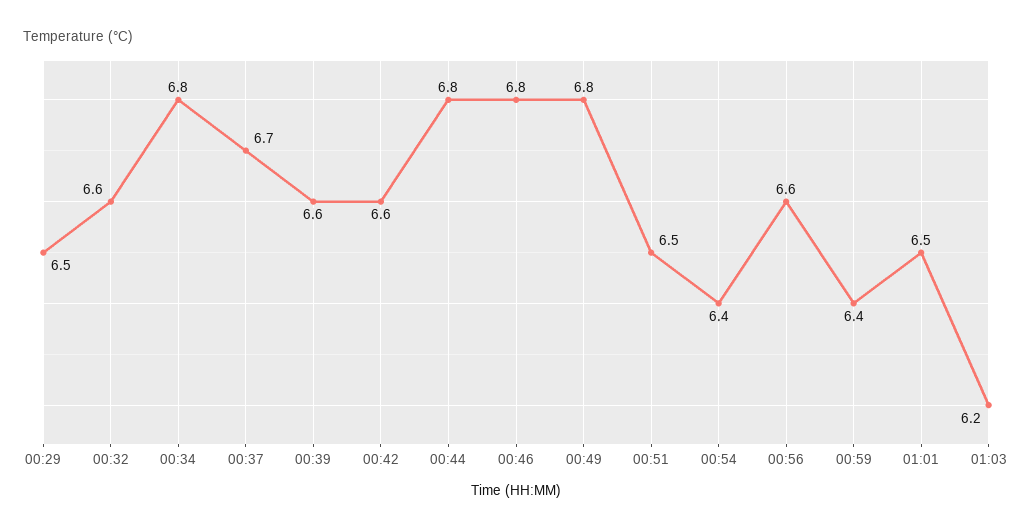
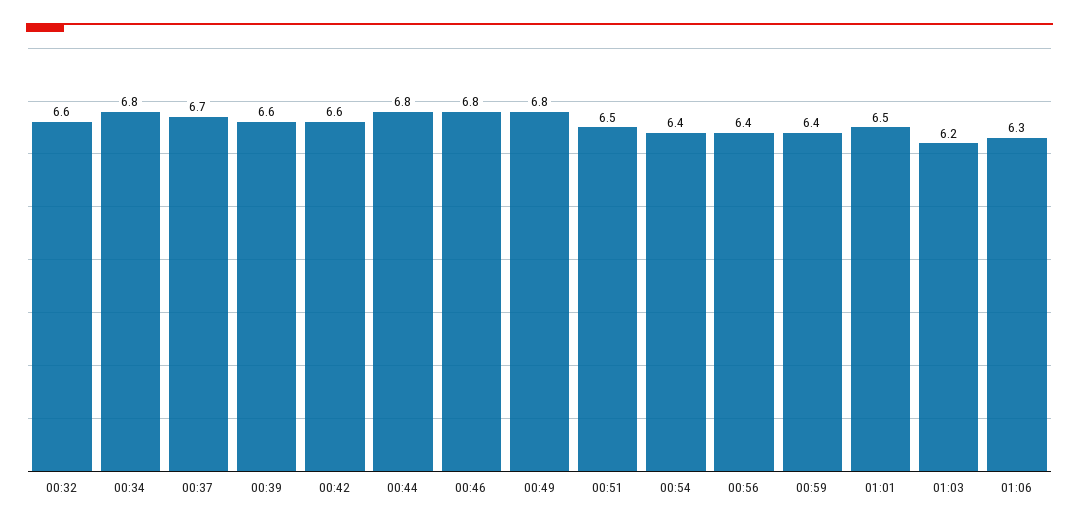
00:29: 6.5 -> none
00:56: 6.6 -> 6.4
01:06: none -> 6.3

